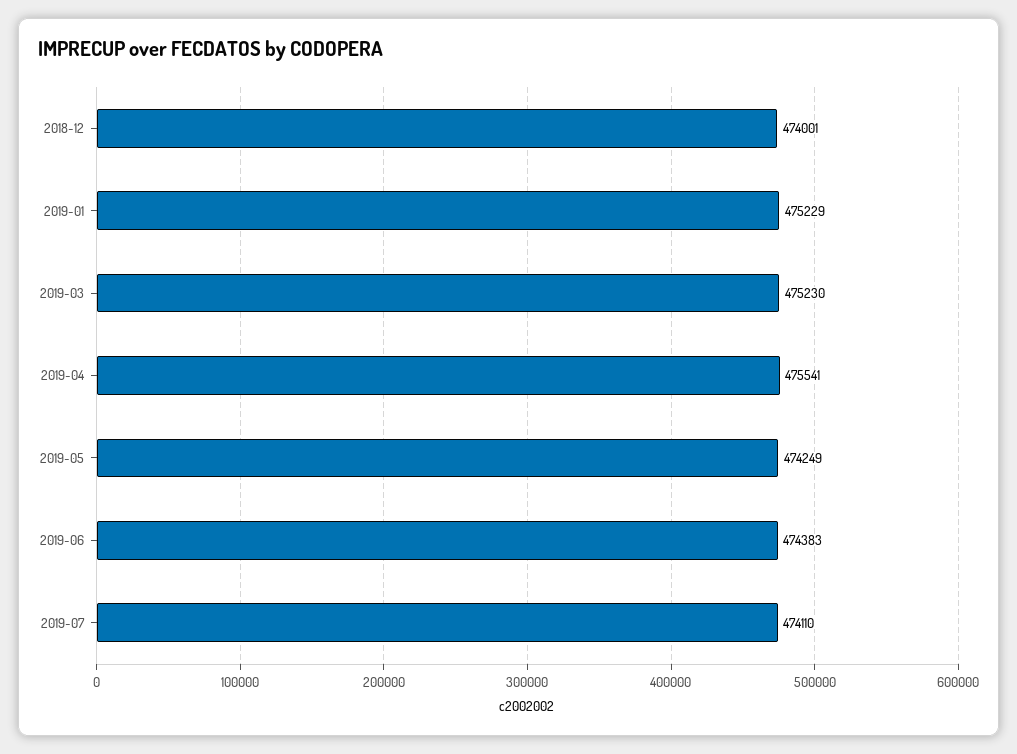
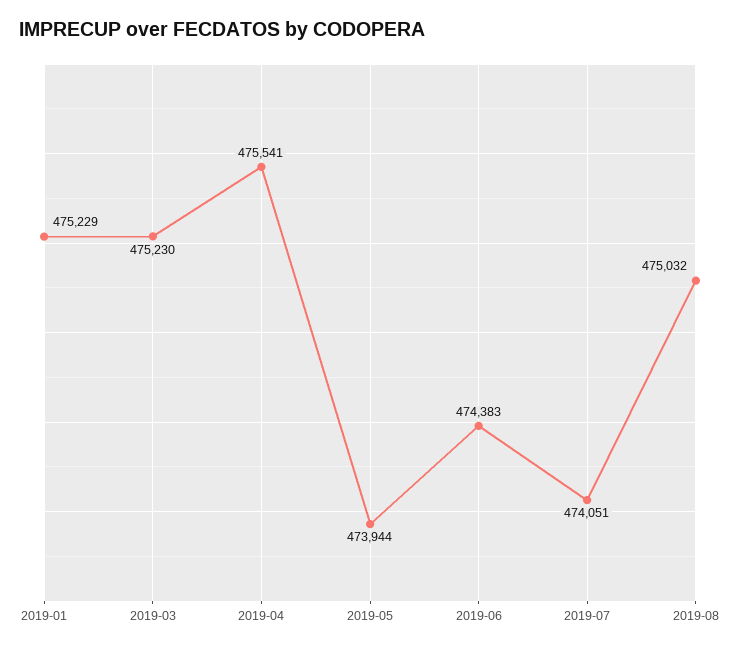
2018-12: 474001 -> none
2019-05: 474249 -> 473944
2019-07: 474110 -> 474051
2019-08: none -> 475032

